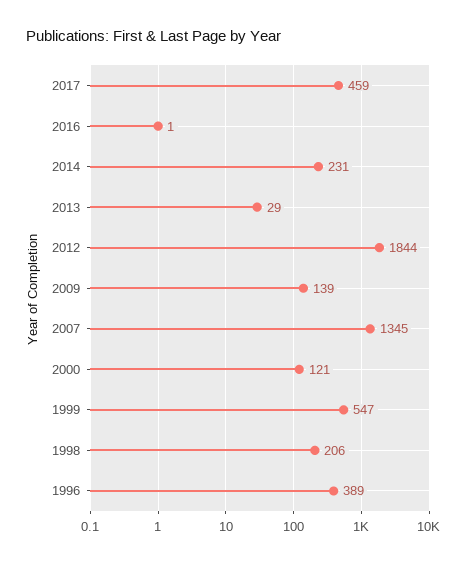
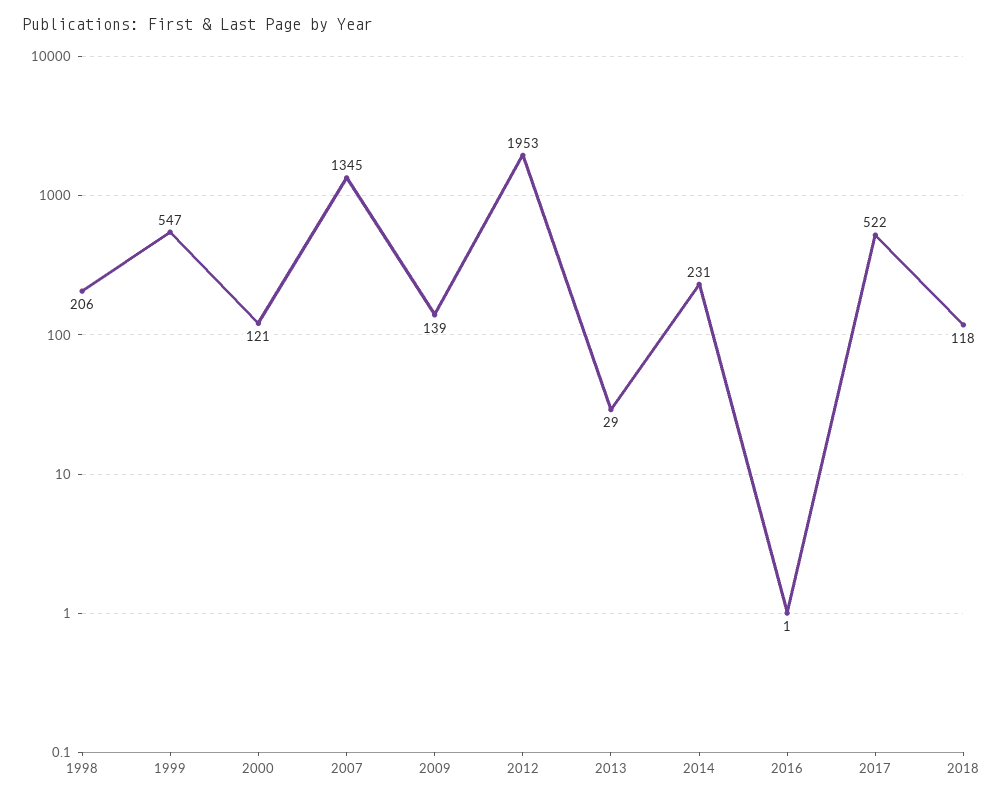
2017: 459 -> 522
2012: 1844 -> 1953
1996: 389 -> none
2018: none -> 118

